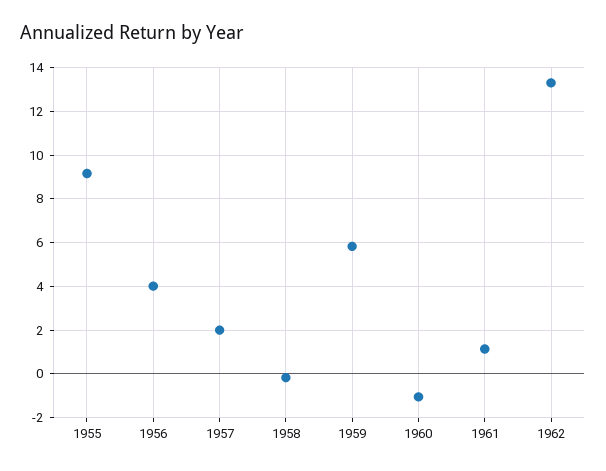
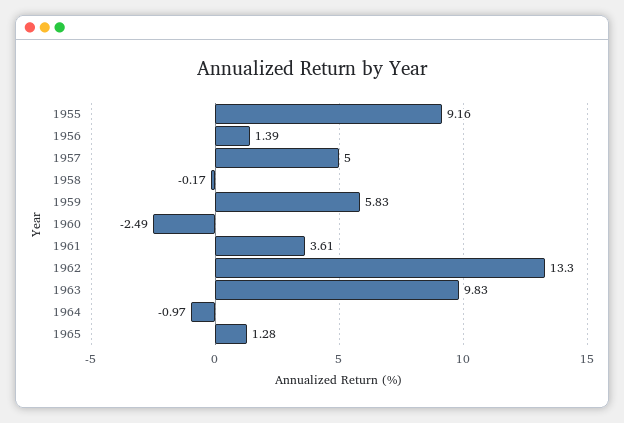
1956: 4 -> 1.39
1957: 2 -> 5
1960: -1 -> -2.49
1961: 1 -> 3.61
1963: none -> 9.83
1964: none -> -0.97
1965: none -> 1.28

